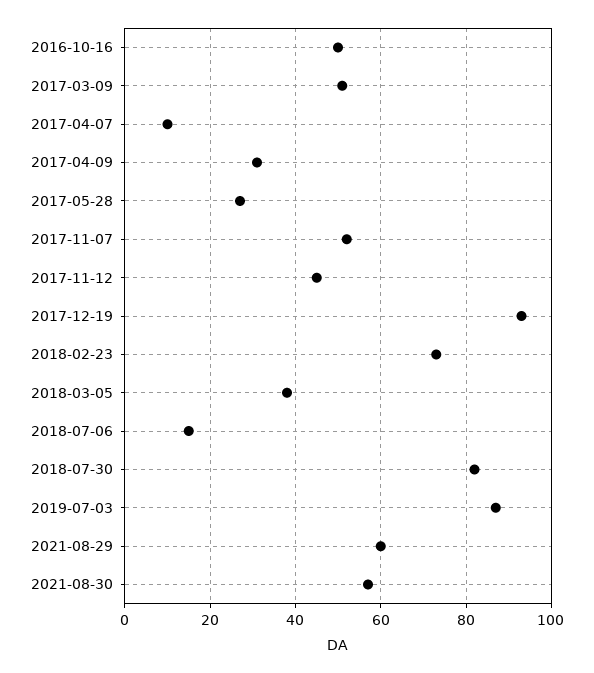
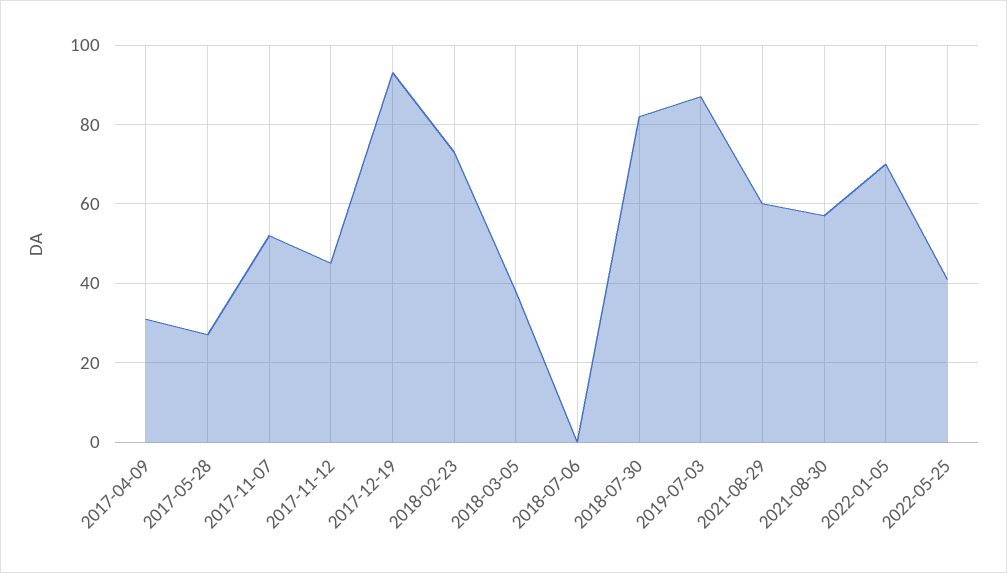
2016-10-16: 50 -> none
2017-03-09: 50 -> none
2017-04-07: 10 -> none
2018-07-06: 15 -> 0
2022-01-05: none -> 70
2022-05-25: none -> 40

